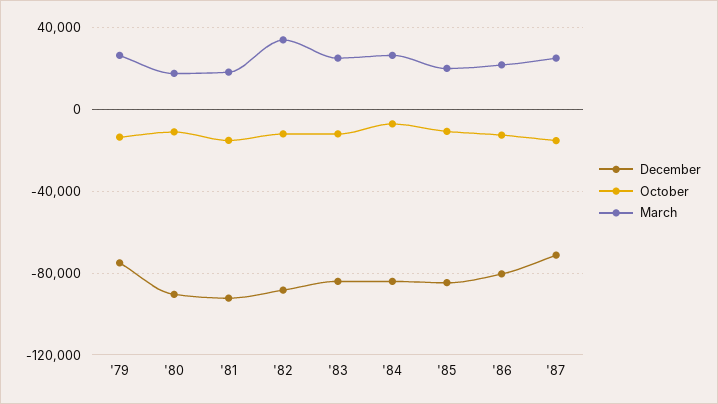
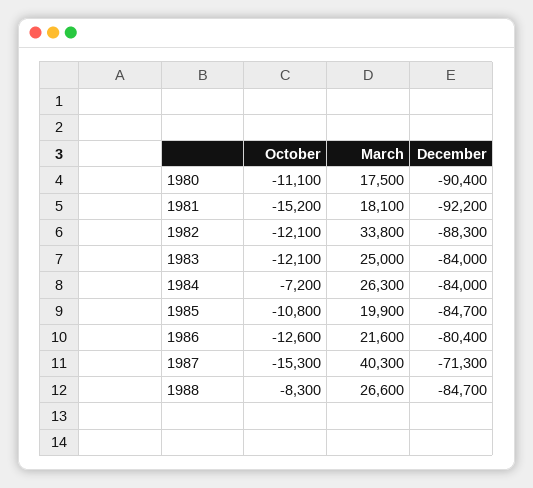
December, '79: -75000 -> none
October, '79: -15000 -> none
March, '79: 25000 -> none
March, '87: 25000 -> 40300
October, 1988: none -> -8300
March, 1988: none -> 26600
December, 1988: none -> -84700

